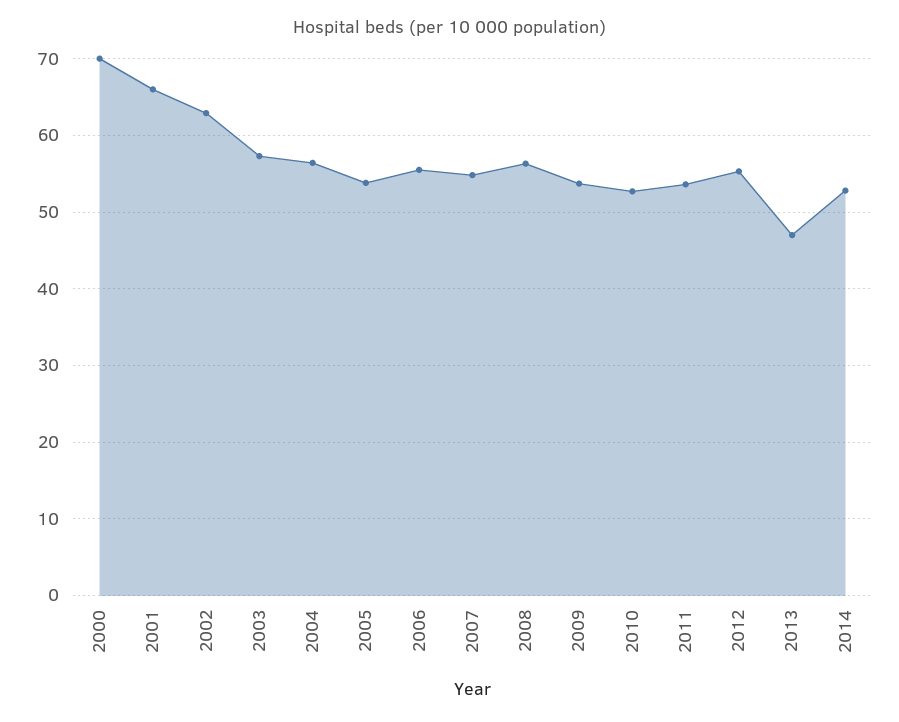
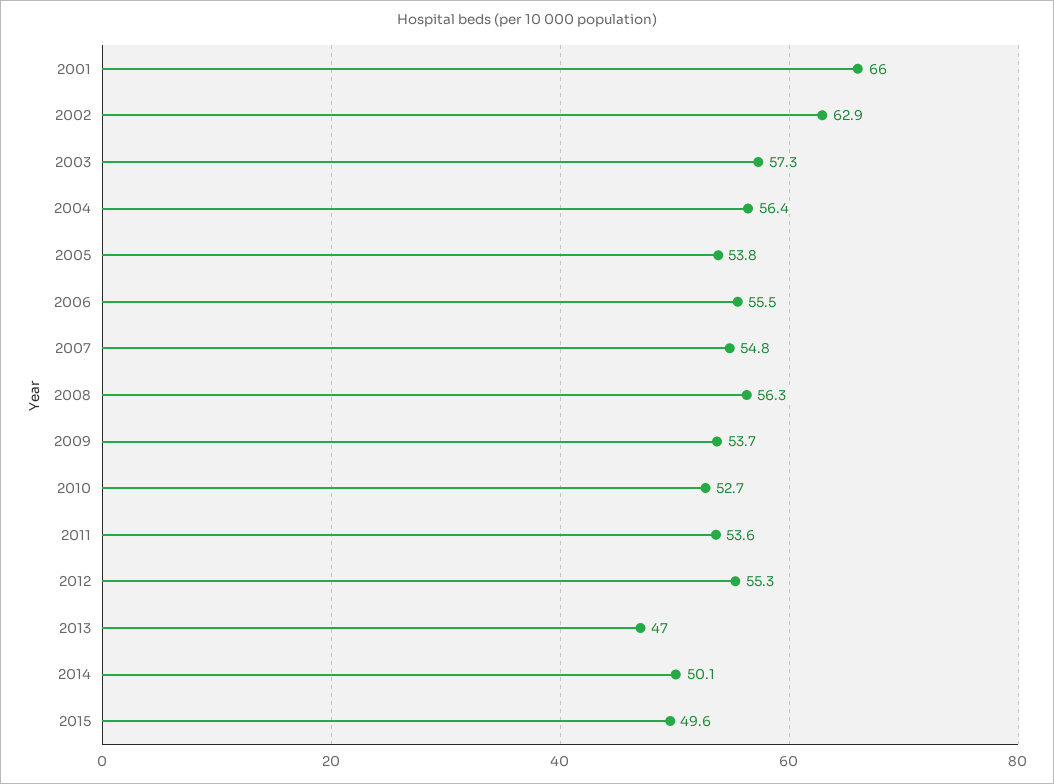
2000: 70 -> none
2014: 53 -> 50.1
2015: none -> 49.6

